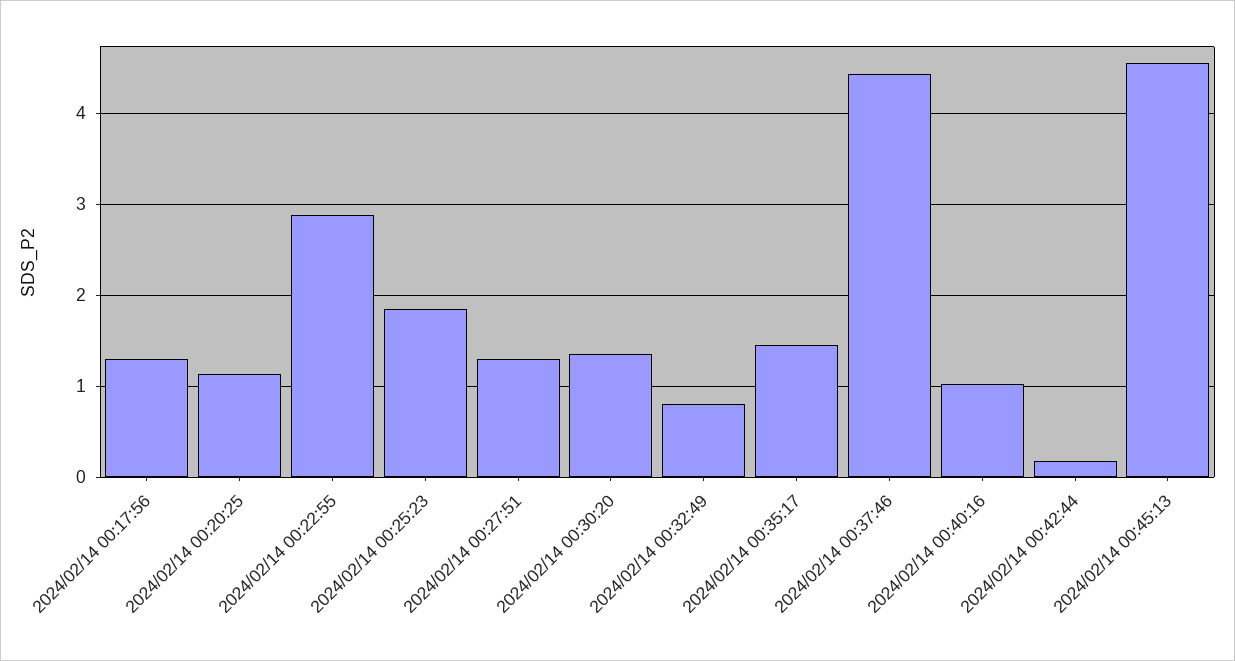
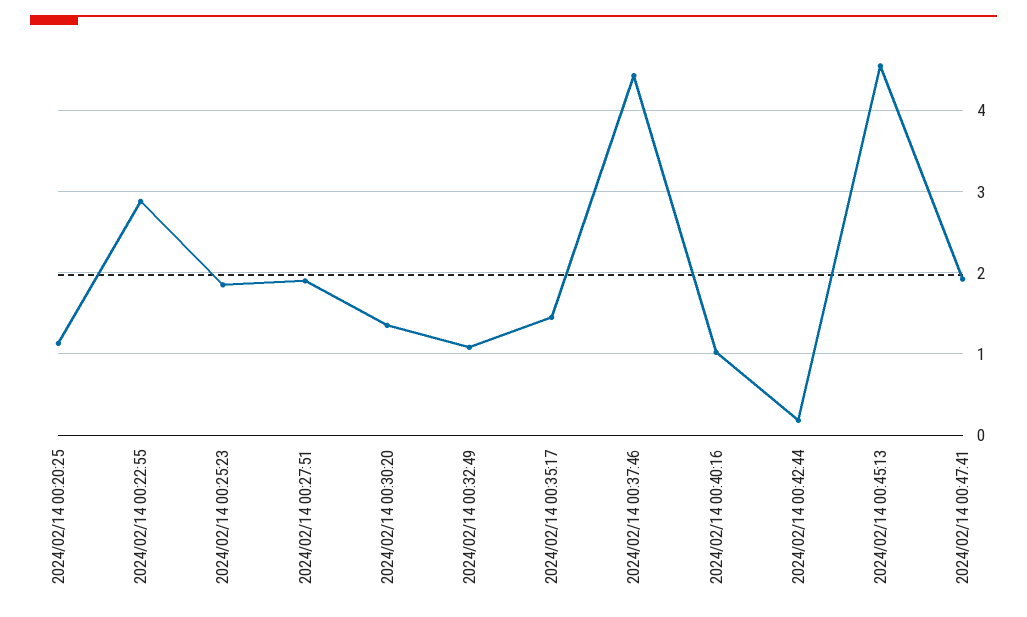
2024/02/14 00:17:56: 1.3 -> none
2024/02/14 00:27:51: 1.3 -> 1.9
2024/02/14 00:32:49: 0.8 -> 1.1
2024/02/14 00:47:41: none -> 1.9

